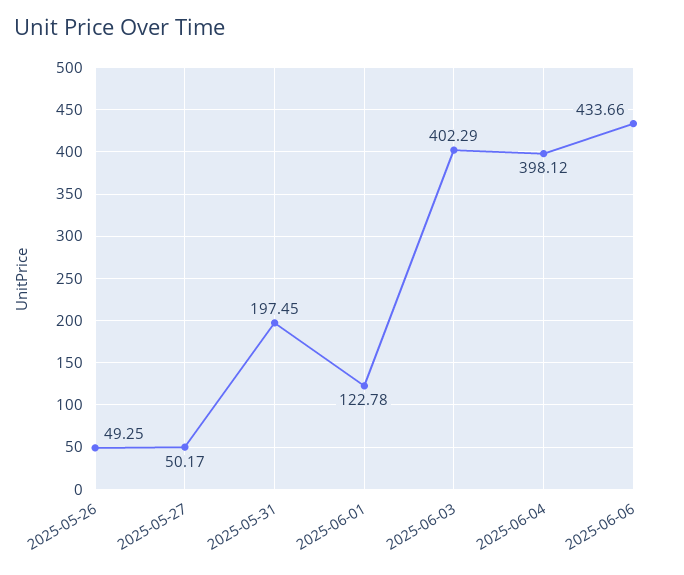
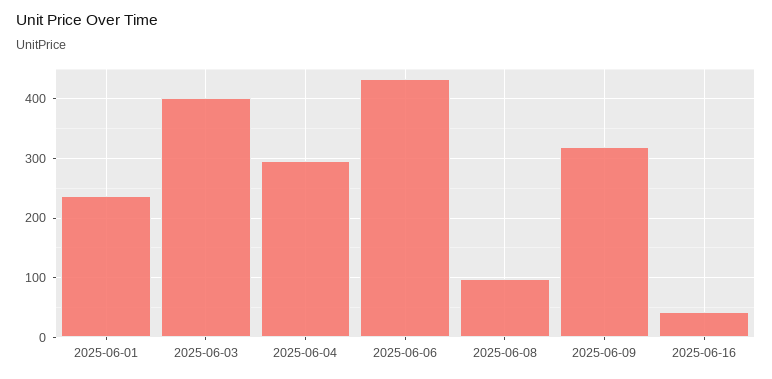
2025-05-26: 49.25 -> none
2025-05-27: 50.17 -> none
2025-05-31: 197.45 -> none
2025-06-01: 122.78 -> 240
2025-06-04: 398.12 -> 300
2025-06-08: none -> 100
2025-06-09: none -> 320
2025-06-16: none -> 40

